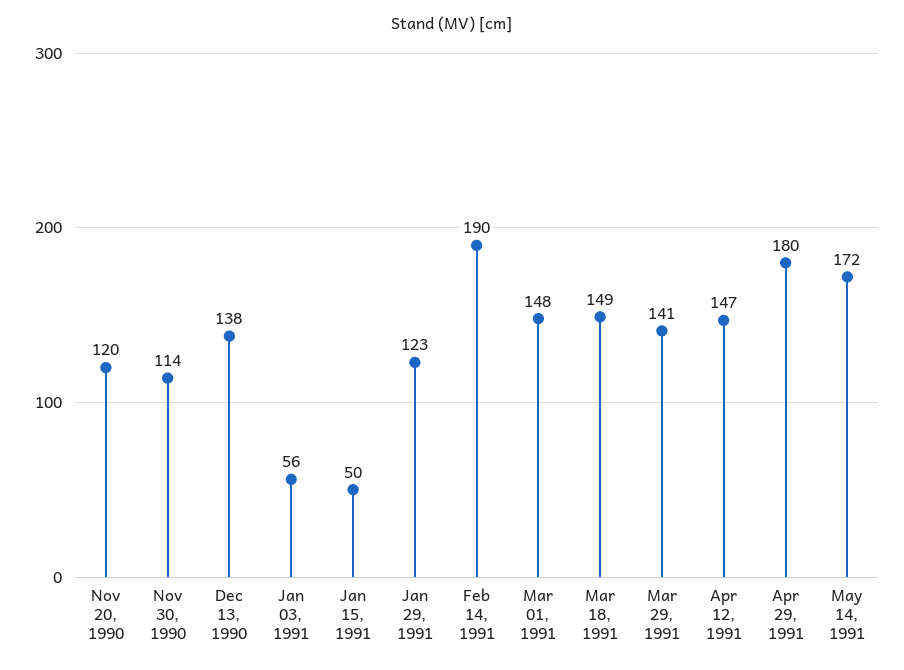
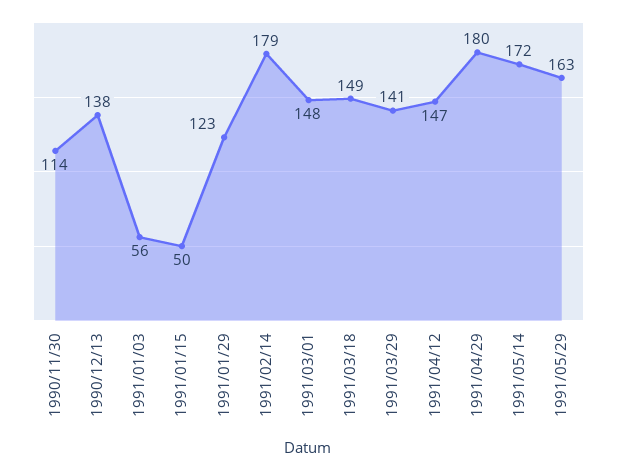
Nov 20, 1990: 120 -> none
Feb 14, 1991: 190 -> 179
1991/05/29: none -> 163

